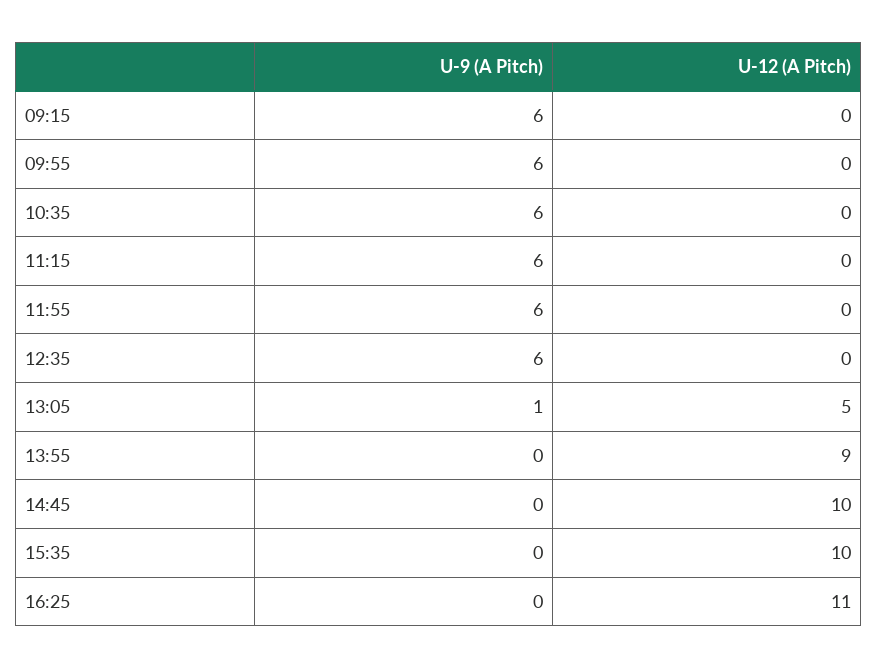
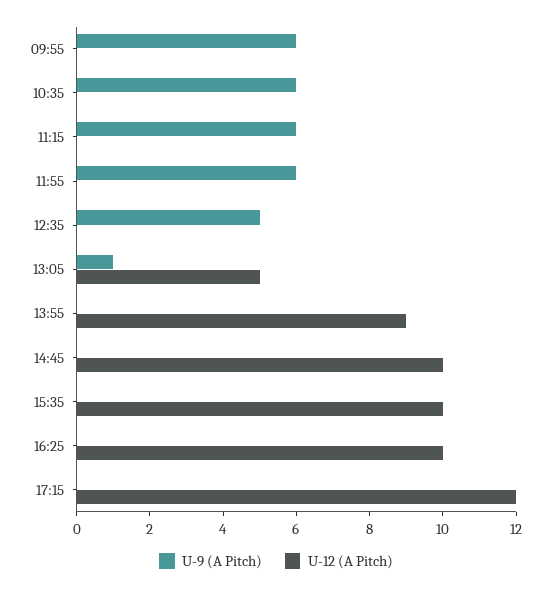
U-9 (A Pitch), 09:15: 6 -> none
U-12 (A Pitch), 09:15: 0 -> none
U-9 (A Pitch), 12:35: 6 -> 5
U-12 (A Pitch), 16:25: 11 -> 10
U-9 (A Pitch), 17:15: none -> 0
U-12 (A Pitch), 17:15: none -> 12

